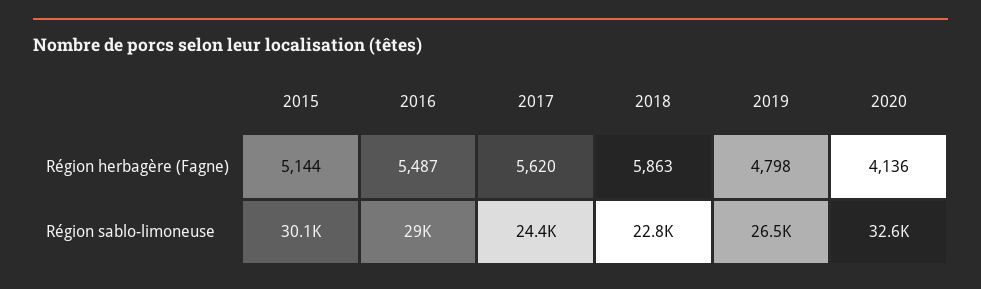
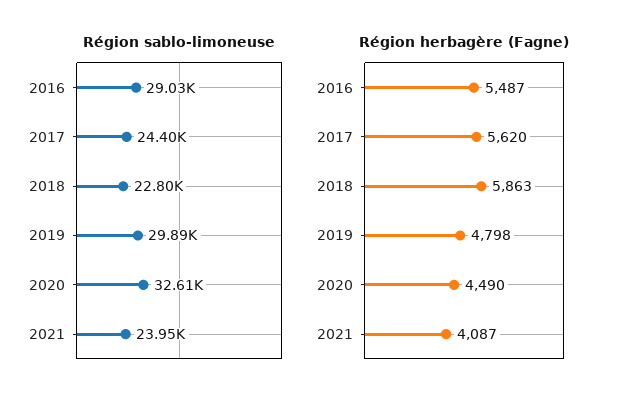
Région herbagère (Fagne), 2015: 5144 -> none
Région herbagère (Fagne), 2020: 4136 -> 4490
Région sablo-limoneuse, 2015: 30100 -> none
Région sablo-limoneuse, 2019: 26500 -> 29890
Région sablo-limoneuse, 2021: none -> 23950
Région herbagère (Fagne), 2021: none -> 4087

